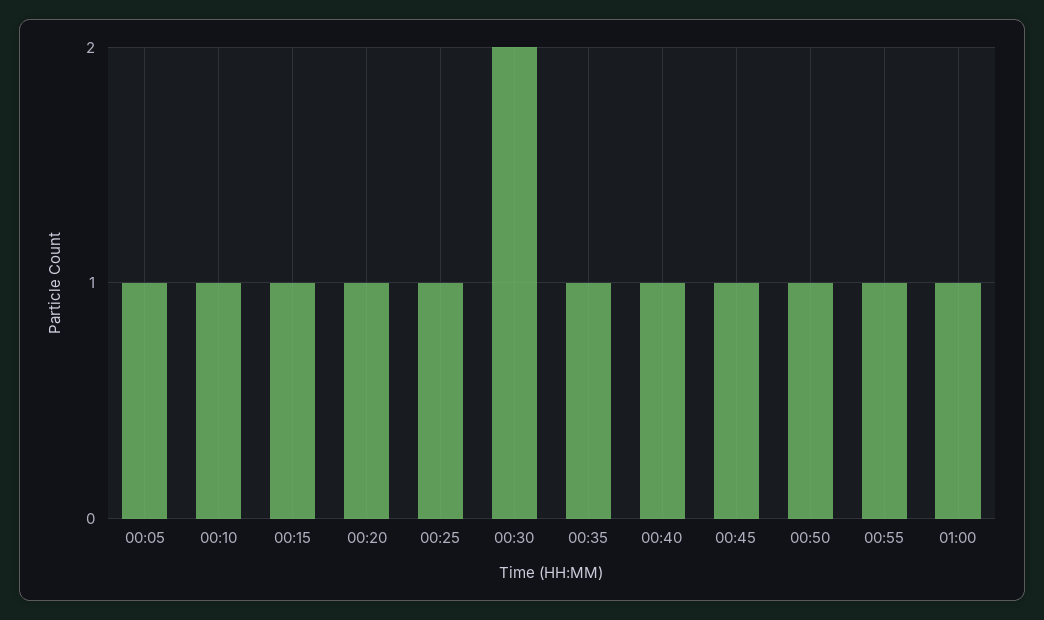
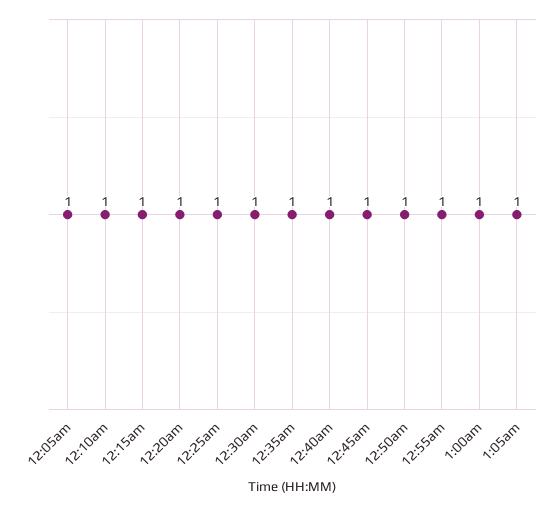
00:30: 2 -> 1
1:05am: none -> 1

